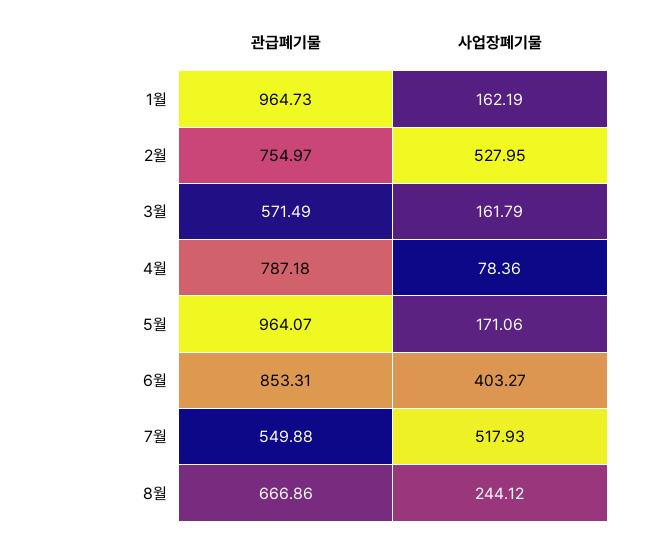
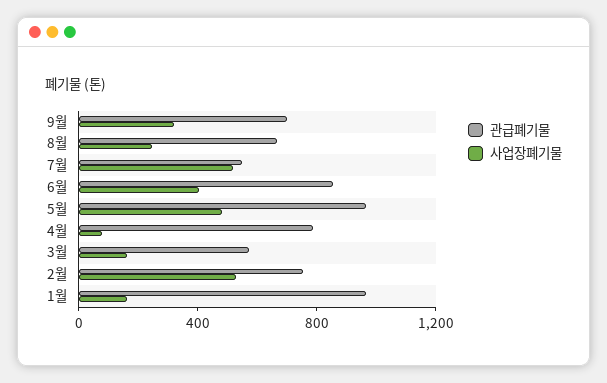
사업장폐기물, 5월: 171.06 -> 500
관급폐기물, 9월: none -> 700
사업장폐기물, 9월: none -> 300

